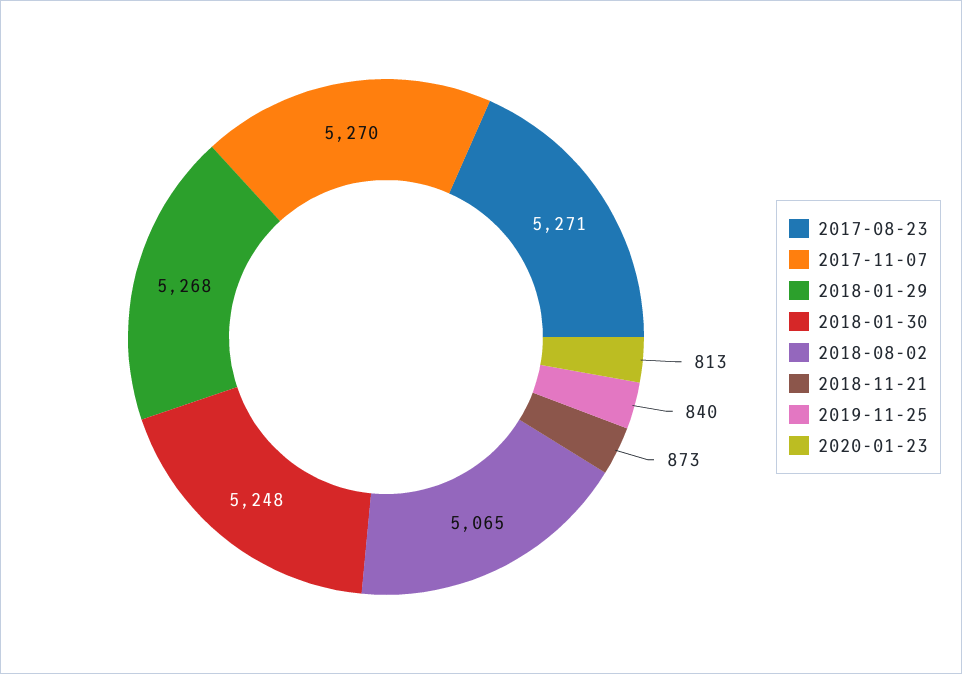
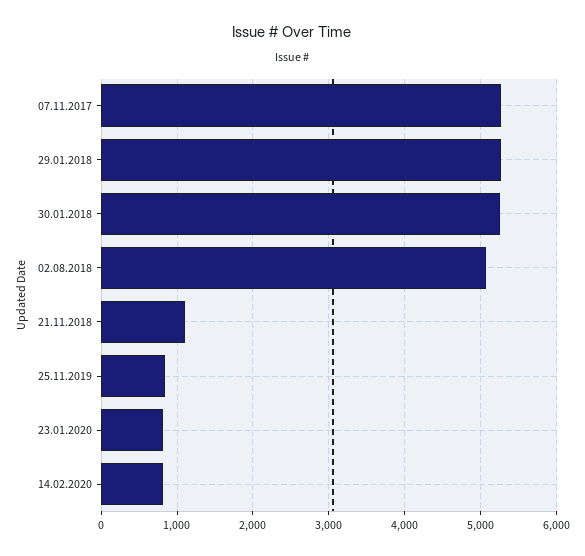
2017-08-23: 5271 -> none
2018-11-21: 873 -> 1100
14.02.2020: none -> 800

